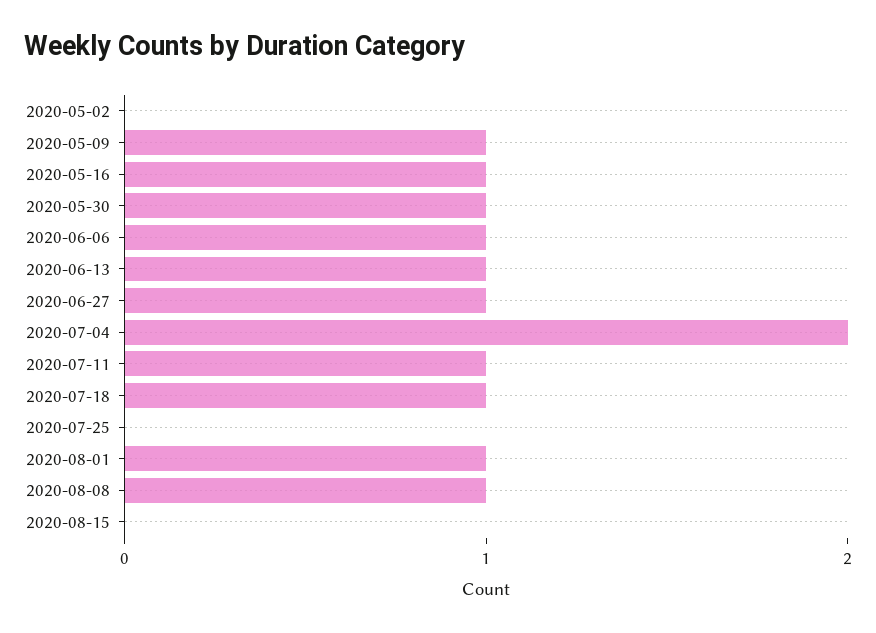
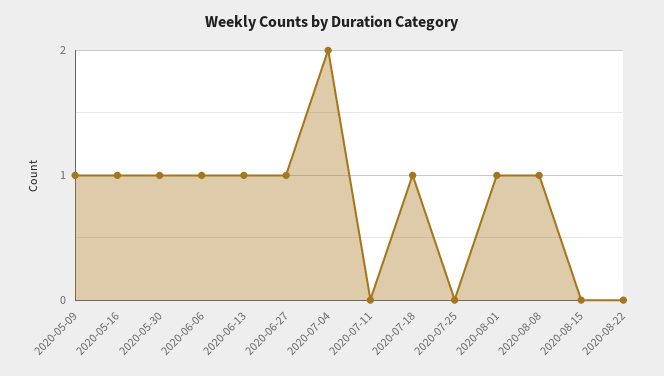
2020-05-02: 0 -> none
2020-07-11: 1 -> 0
2020-08-22: none -> 0

